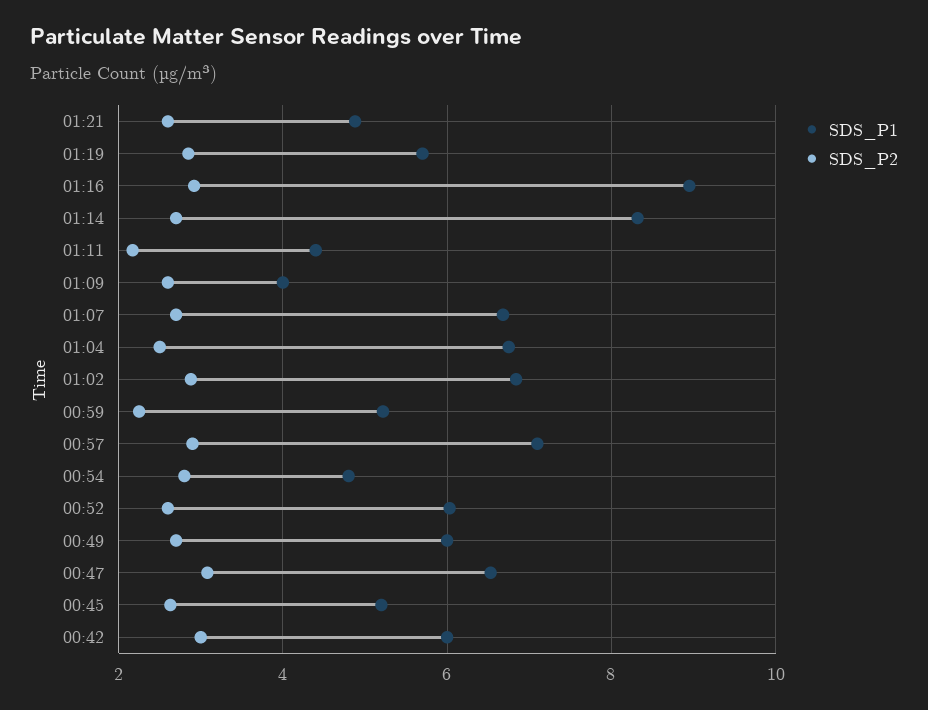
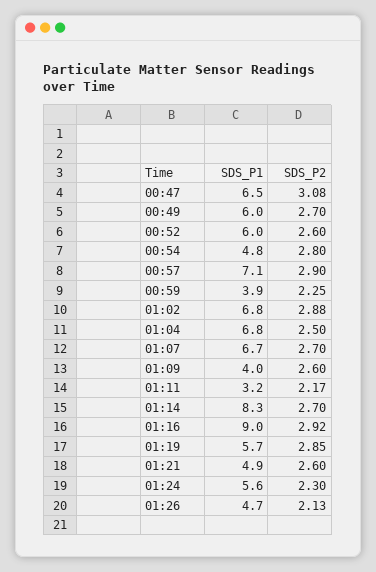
SDS_P1, 01:11: 4.4 -> 3.2
SDS_P1, 00:59: 5.2 -> 3.9
SDS_P1, 00:45: 5.2 -> none
SDS_P2, 00:45: 2.6 -> none
SDS_P1, 00:42: 6 -> none
SDS_P2, 00:42: 3 -> none
SDS_P1, 01:24: none -> 5.6
SDS_P2, 01:24: none -> 2.3
SDS_P1, 01:26: none -> 4.7
SDS_P2, 01:26: none -> 2.13

